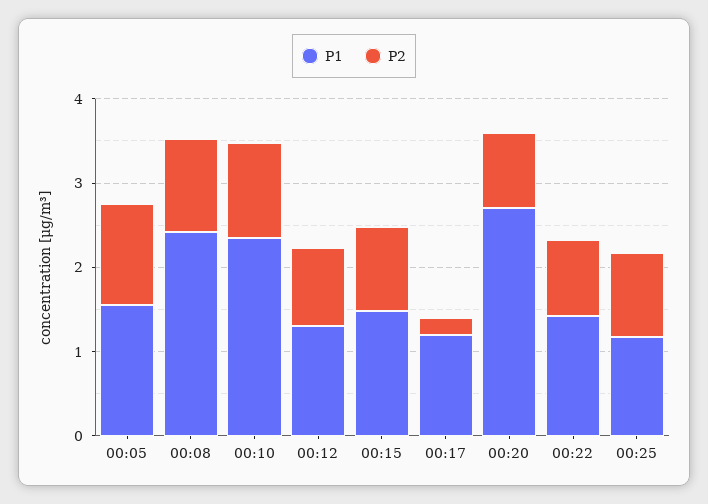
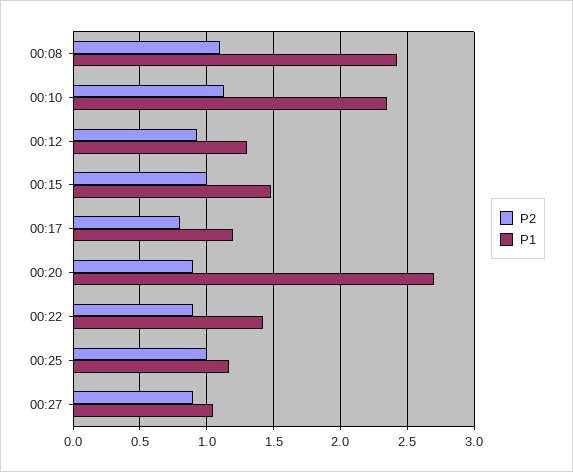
P1, 00:05: 1.6 -> none
P2, 00:05: 1.2 -> none
P2, 00:17: 0.2 -> 0.8
P2, 00:27: none -> 0.9
P1, 00:27: none -> 1.05

